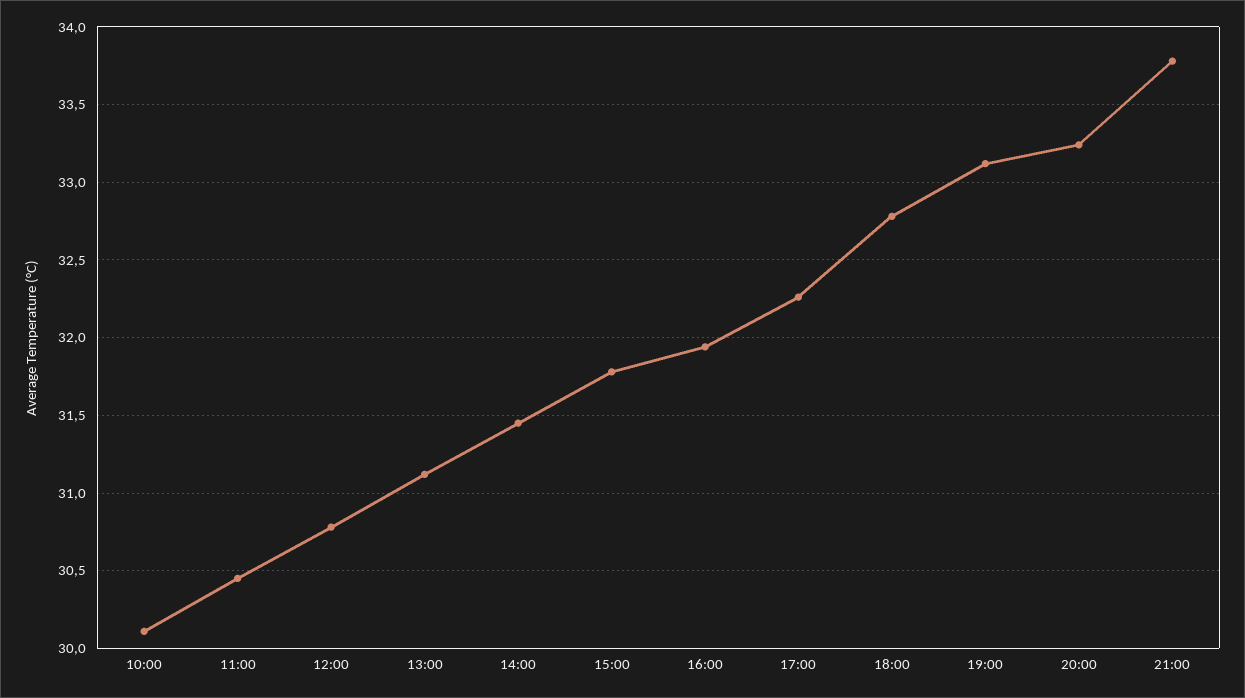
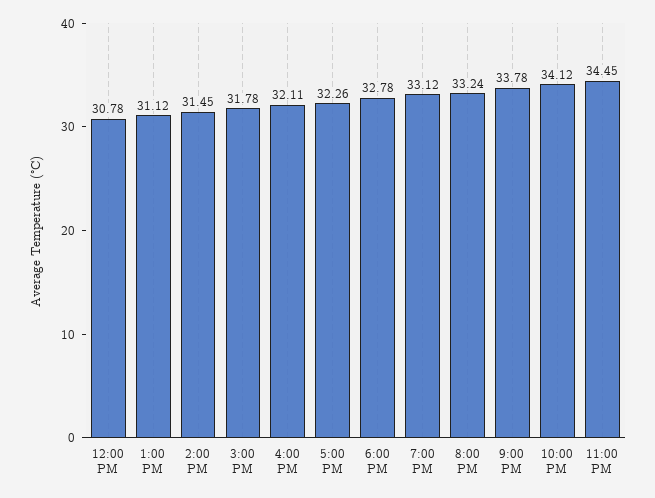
10:00: 30.1 -> none
11:00: 30.45 -> none
16:00: 31.95 -> 32.11
10:00 PM: none -> 34.12
11:00 PM: none -> 34.45

